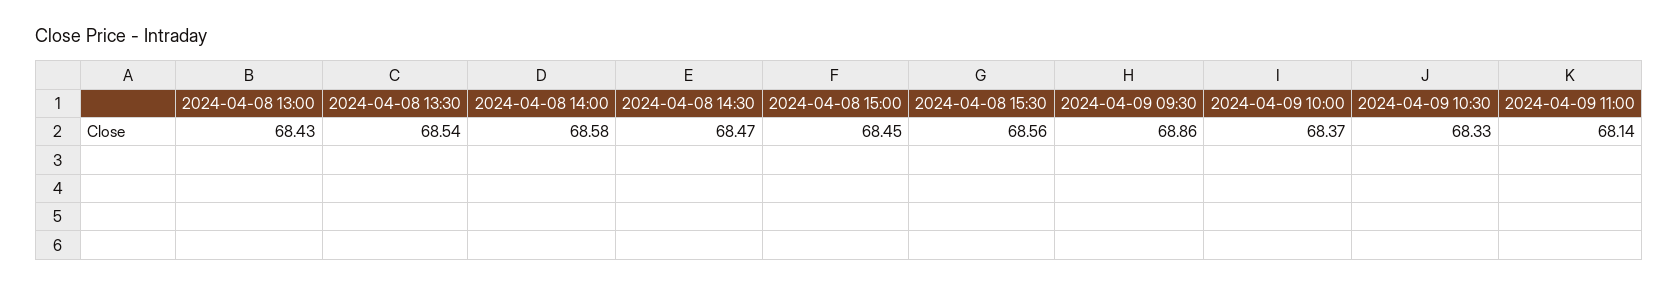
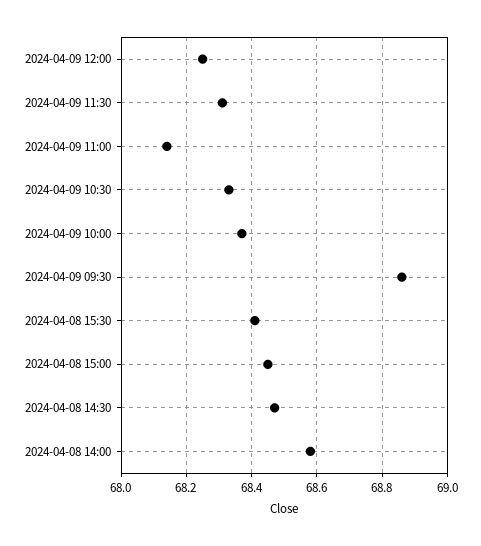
2024-04-08 13:00: 68.43 -> none
2024-04-08 13:30: 68.54 -> none
2024-04-08 15:30: 68.56 -> 68.4
2024-04-09 12:00: none -> 68.25
2024-04-09 11:30: none -> 68.3

